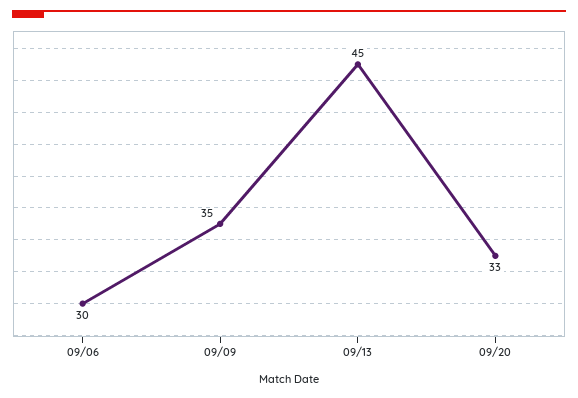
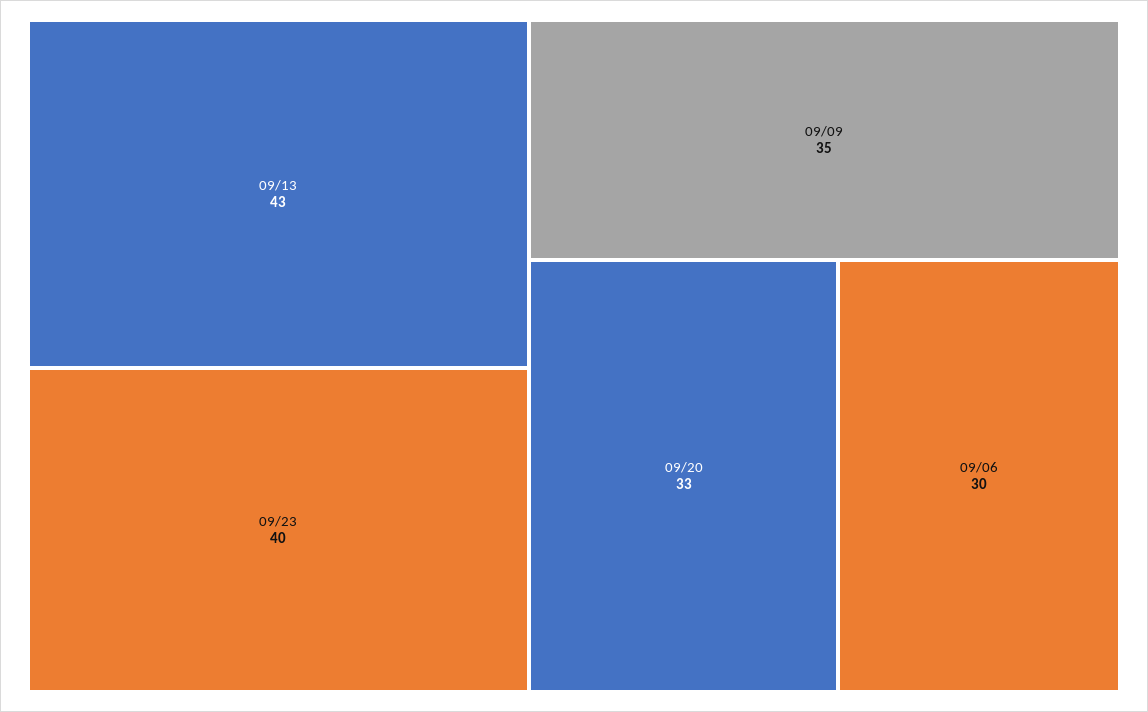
09/13: 45 -> 43
09/23: none -> 40

